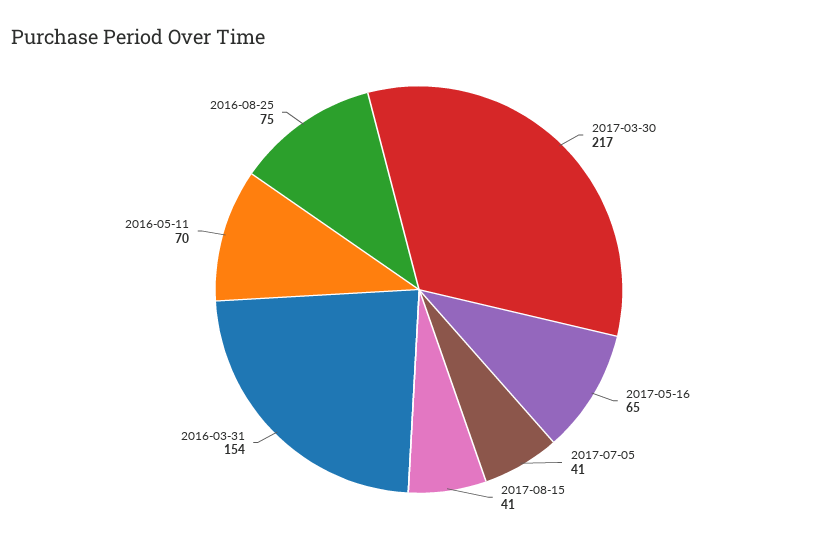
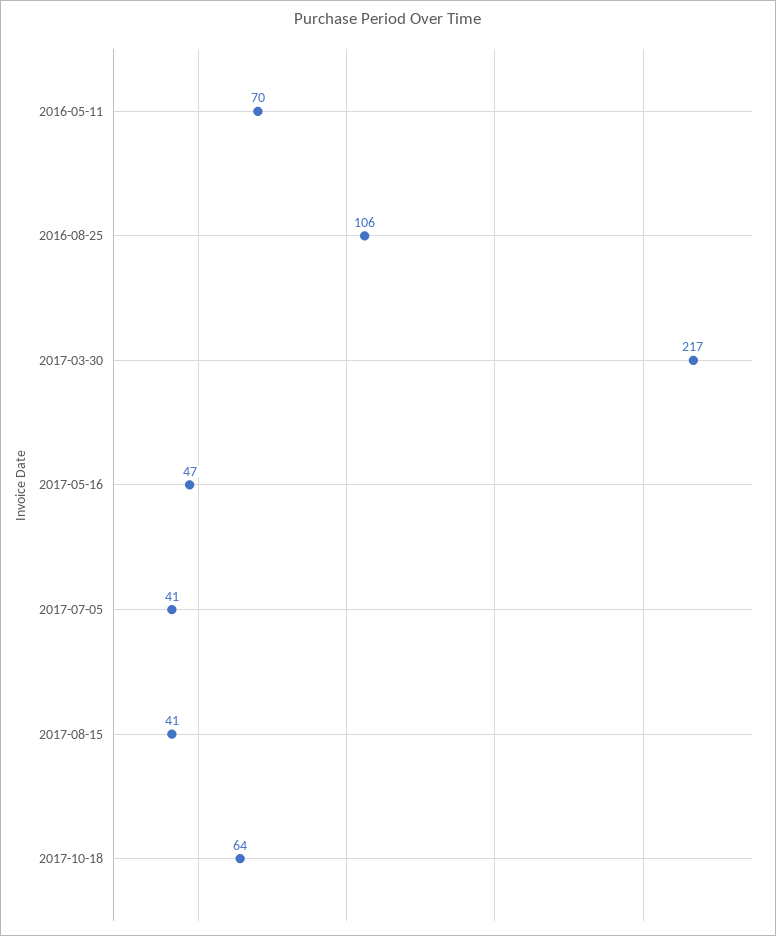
2017-05-16: 65 -> 47
2016-03-31: 154 -> none
2016-08-25: 75 -> 106
2017-10-18: none -> 64

